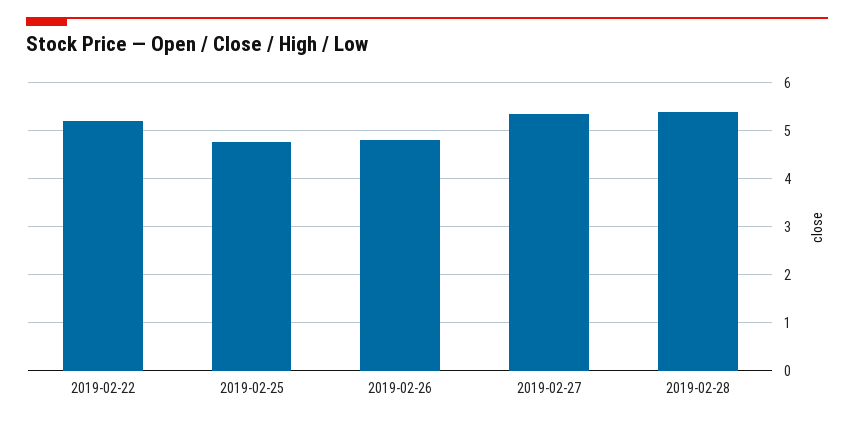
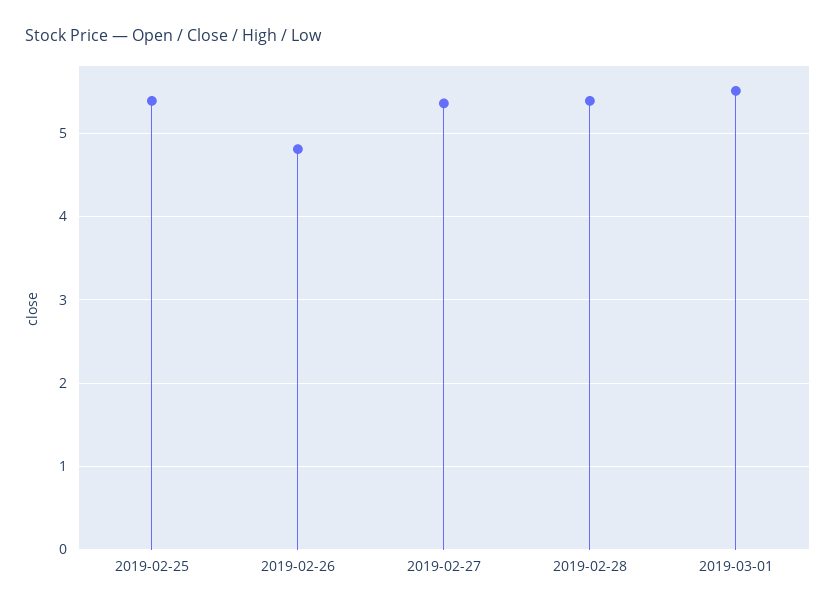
2019-02-22: 5.2 -> none
2019-02-25: 4.8 -> 5.4
2019-03-01: none -> 5.5

